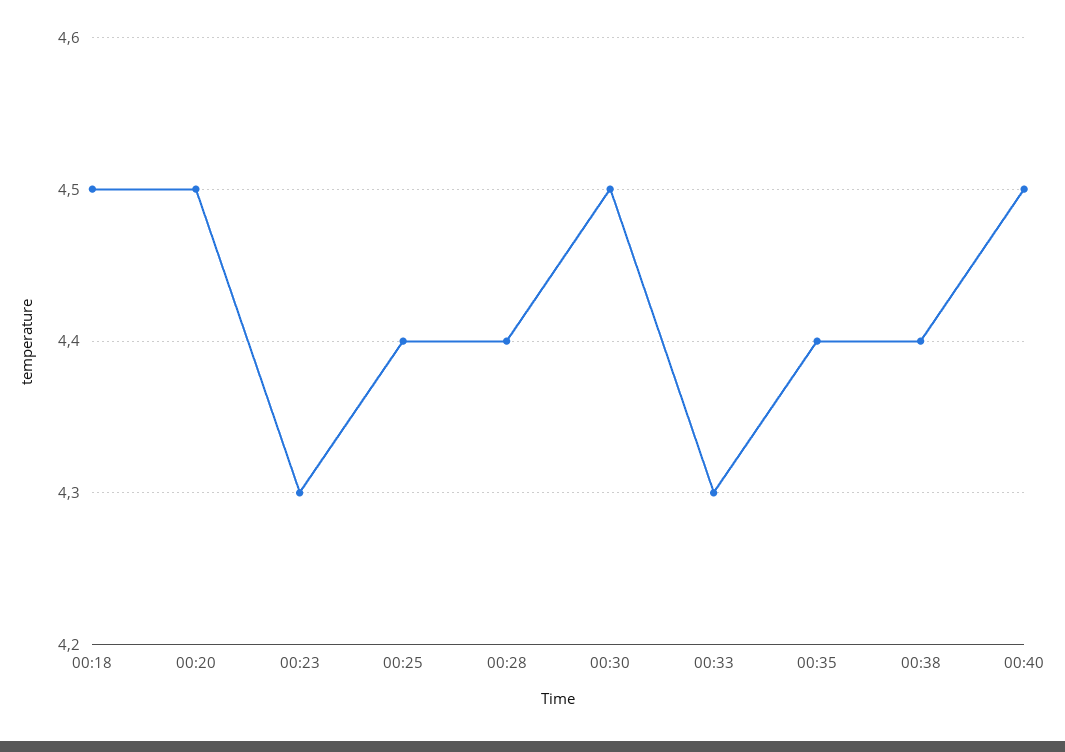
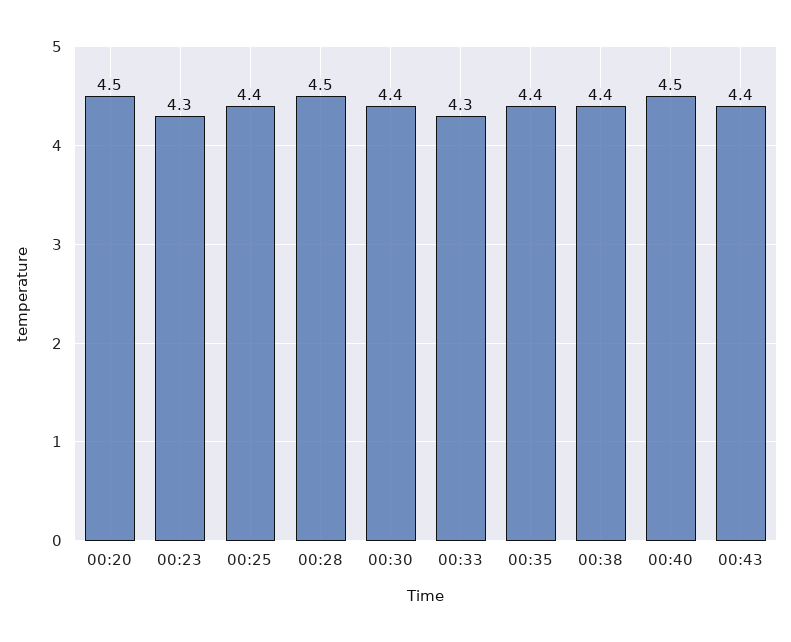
00:18: 4.5 -> none
00:28: 4.4 -> 4.5
00:30: 4.5 -> 4.4
00:43: none -> 4.4

